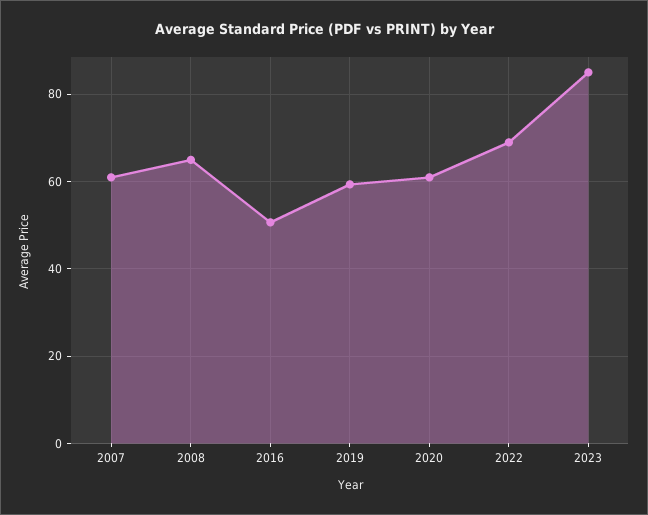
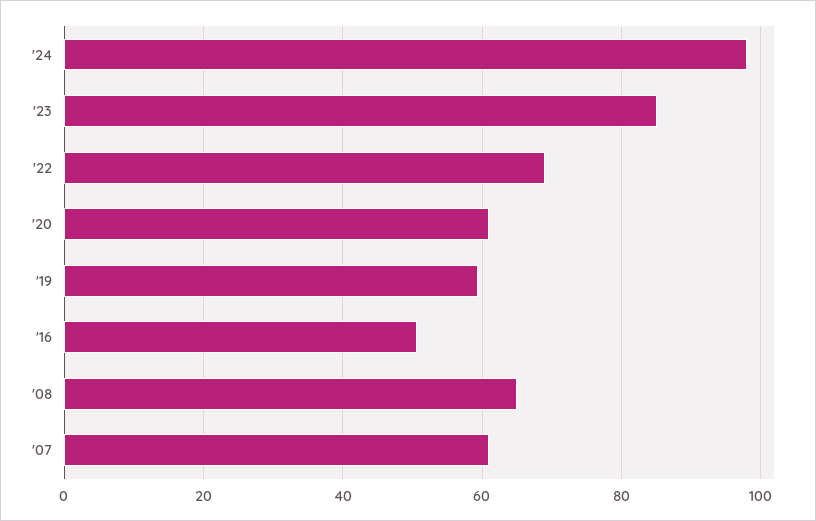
'24: none -> 98

